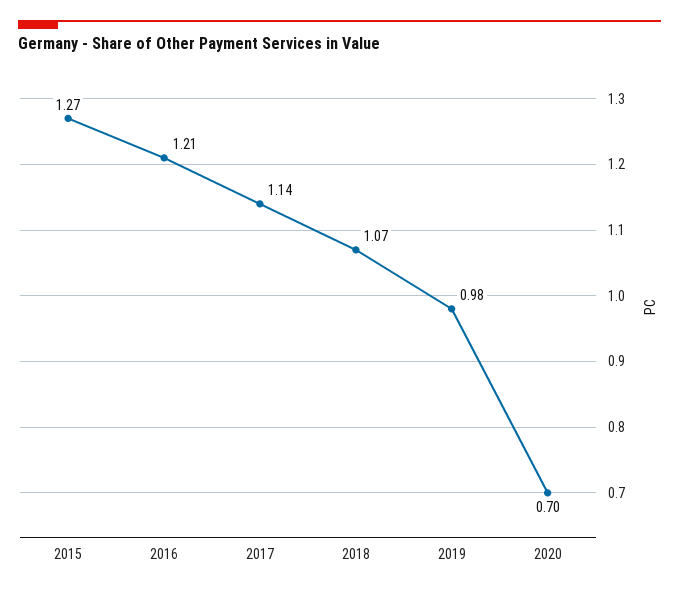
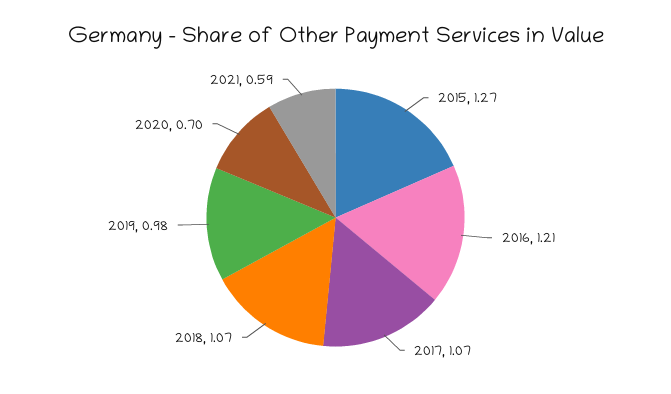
2017: 1.14 -> 1.07
2021: none -> 0.59

